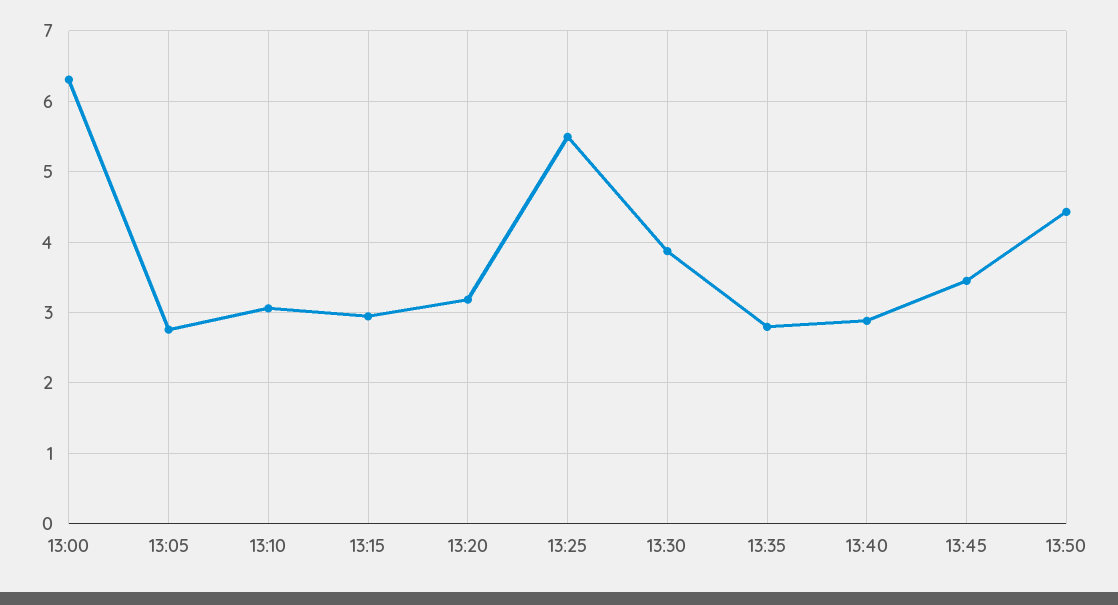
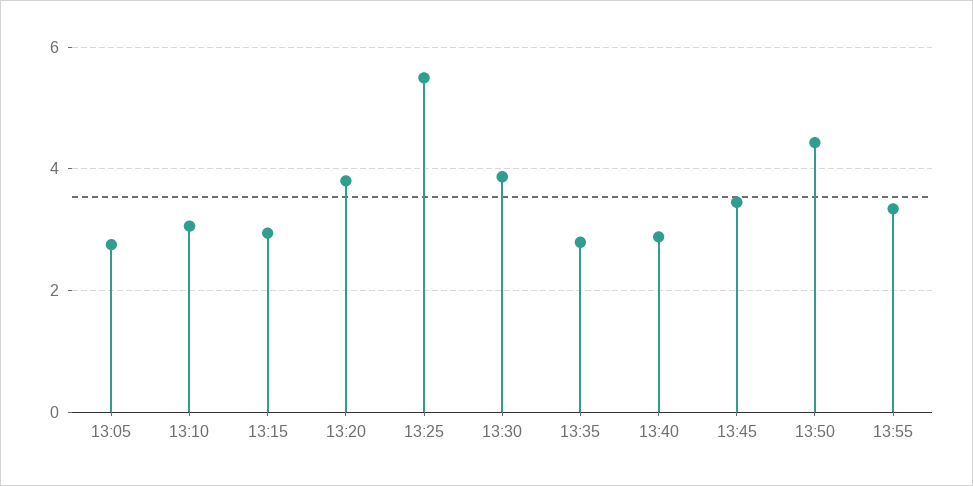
13:00: 6.3 -> none
13:20: 3.2 -> 3.8
13:55: none -> 3.4

